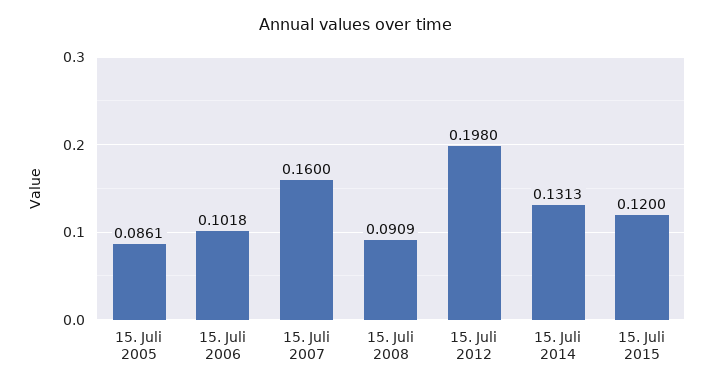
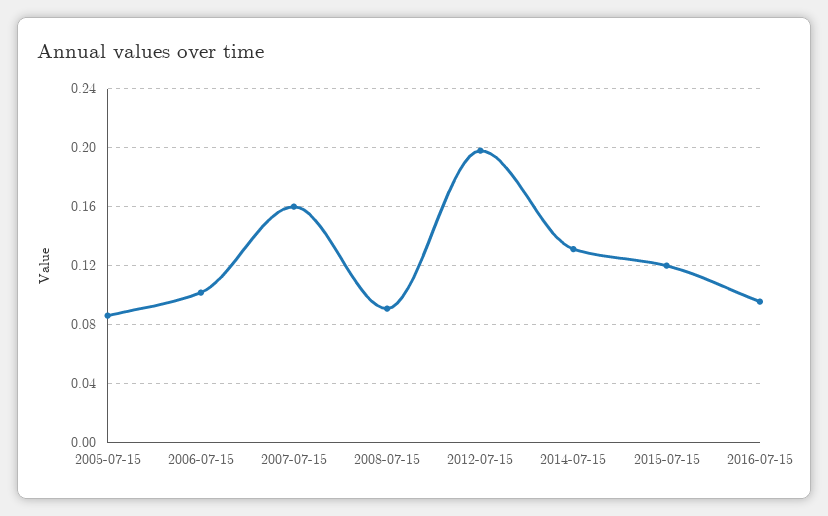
2016-07-15: none -> 0.095

